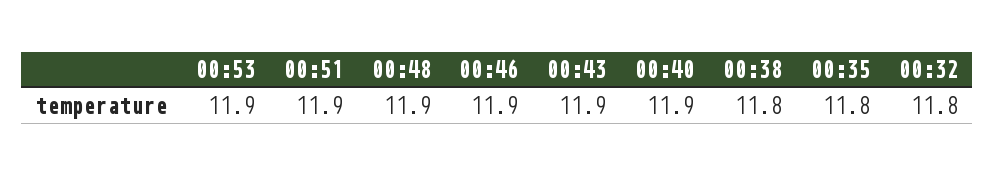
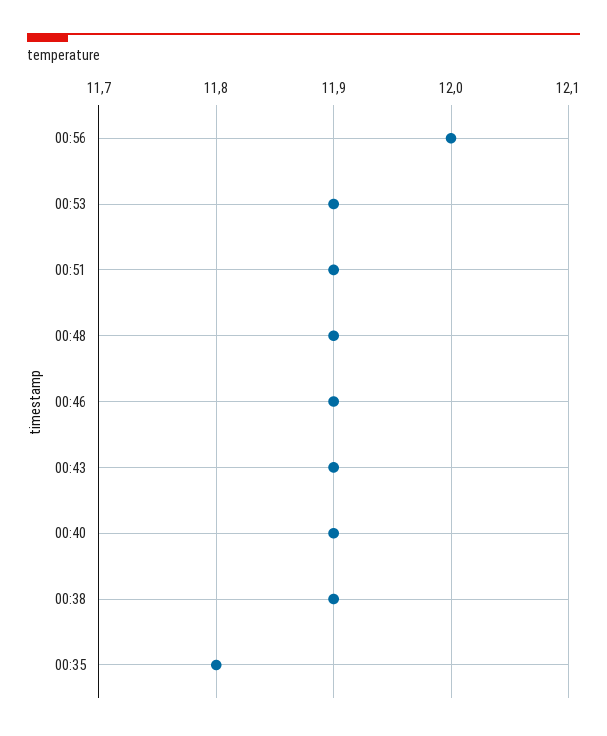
00:38: 11.8 -> 11.9
00:32: 11.8 -> none
00:56: none -> 12

